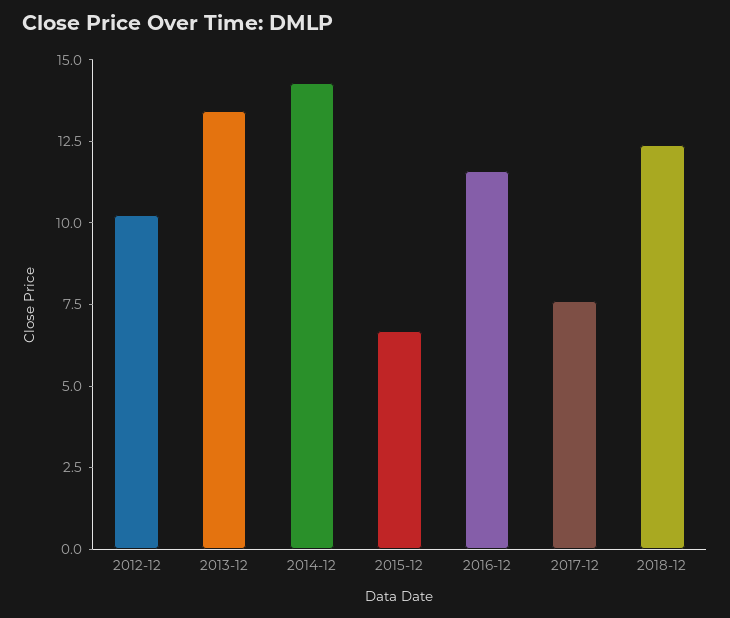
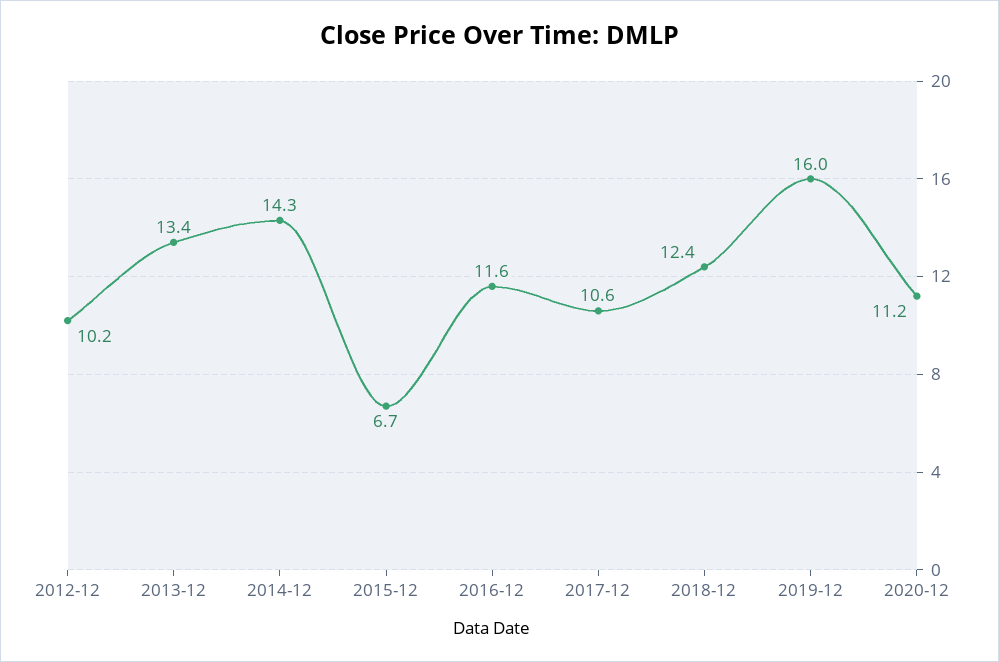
2017-12: 7.5 -> 10.6
2019-12: none -> 16
2020-12: none -> 11.2

